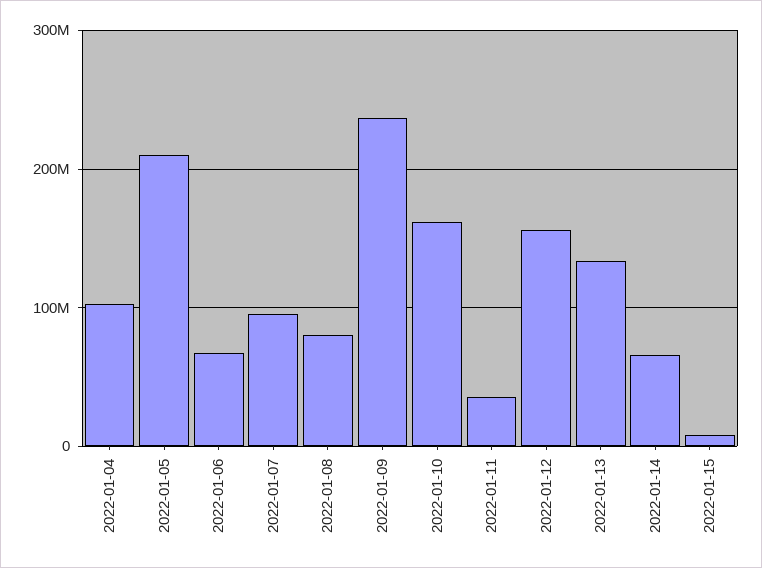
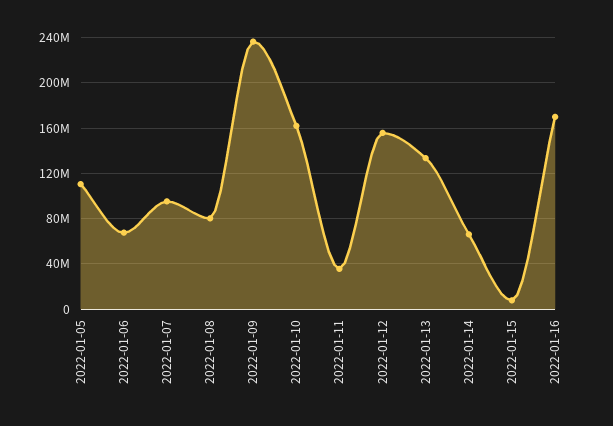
2022-01-04: 100000000 -> none
2022-01-05: 210000000 -> 110000000
2022-01-16: none -> 170000000

